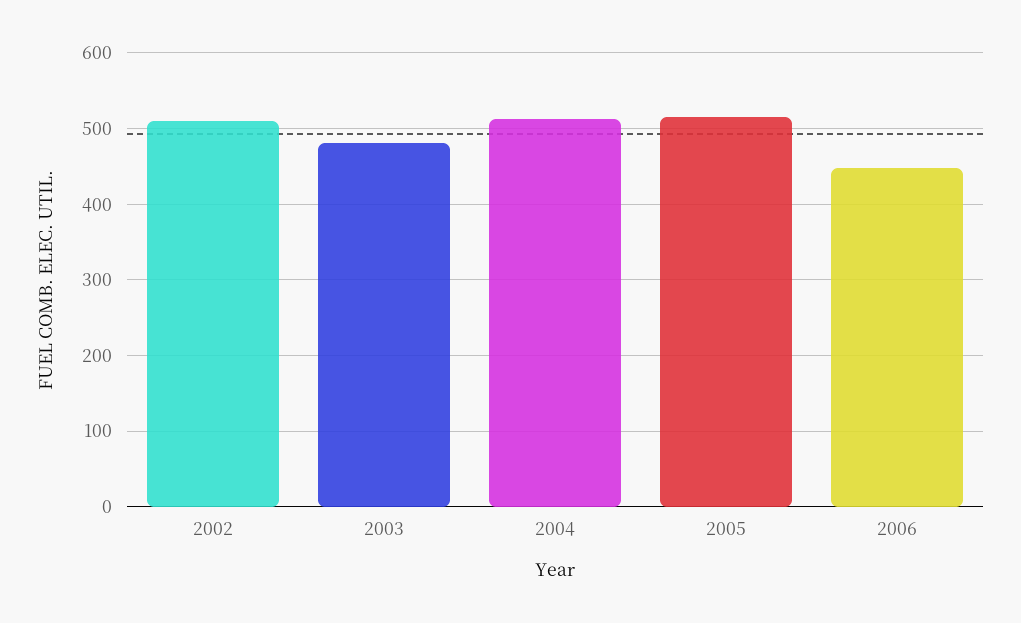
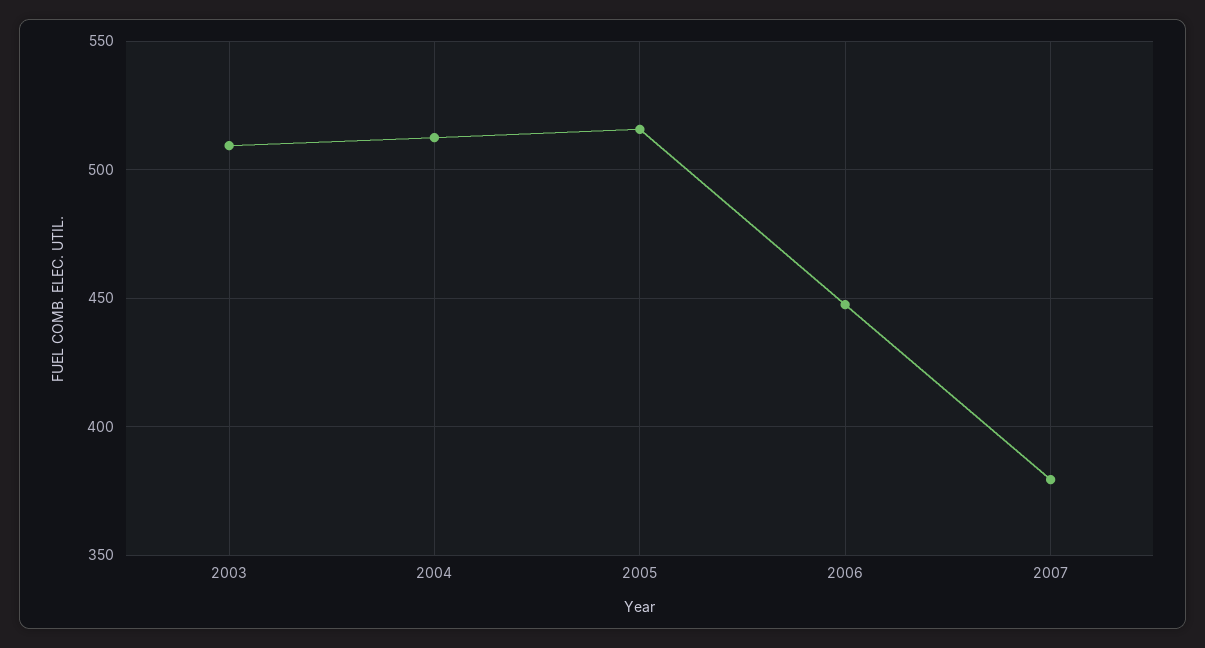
2002: 510 -> none
2003: 480 -> 510
2007: none -> 380

